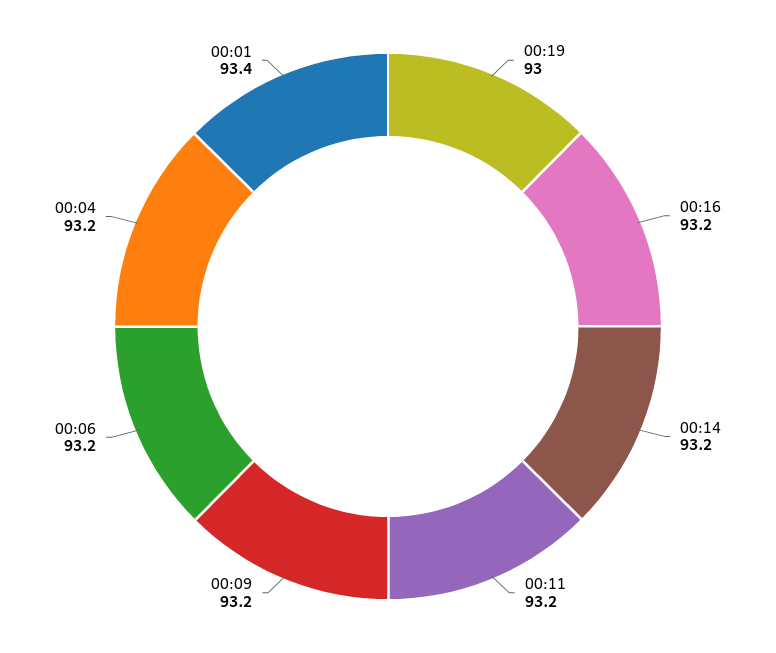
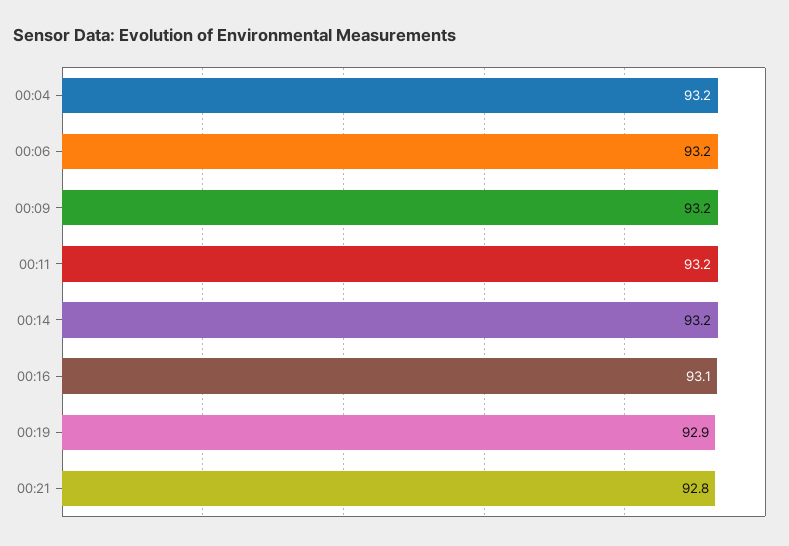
00:19: 93 -> 92.9
00:16: 93.2 -> 93.1
00:01: 93.4 -> none
00:21: none -> 92.8

